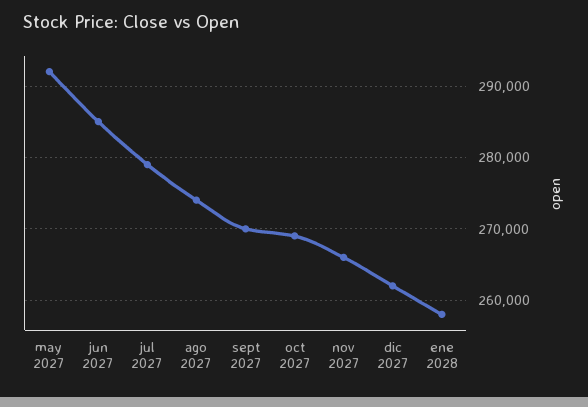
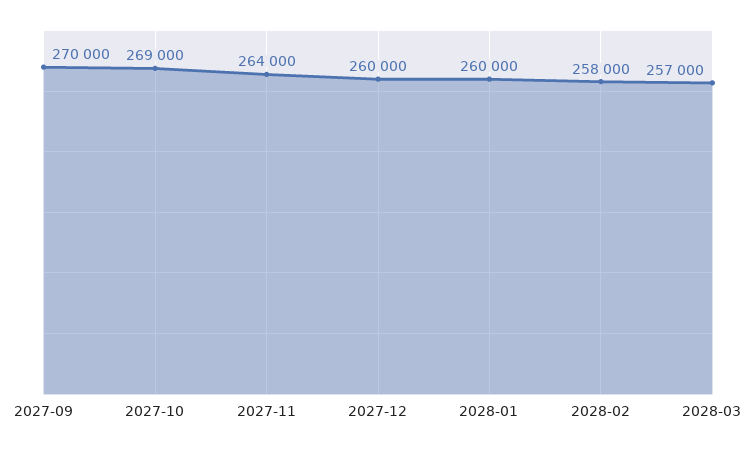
may 2027: 292000 -> none
jun 2027: 285000 -> none
jul 2027: 279000 -> none
ago 2027: 274000 -> none
nov 2027: 266000 -> 264000
dic 2027: 262000 -> 260000
ene 2028: 258000 -> 260000
2028-02: none -> 258000
2028-03: none -> 257000

